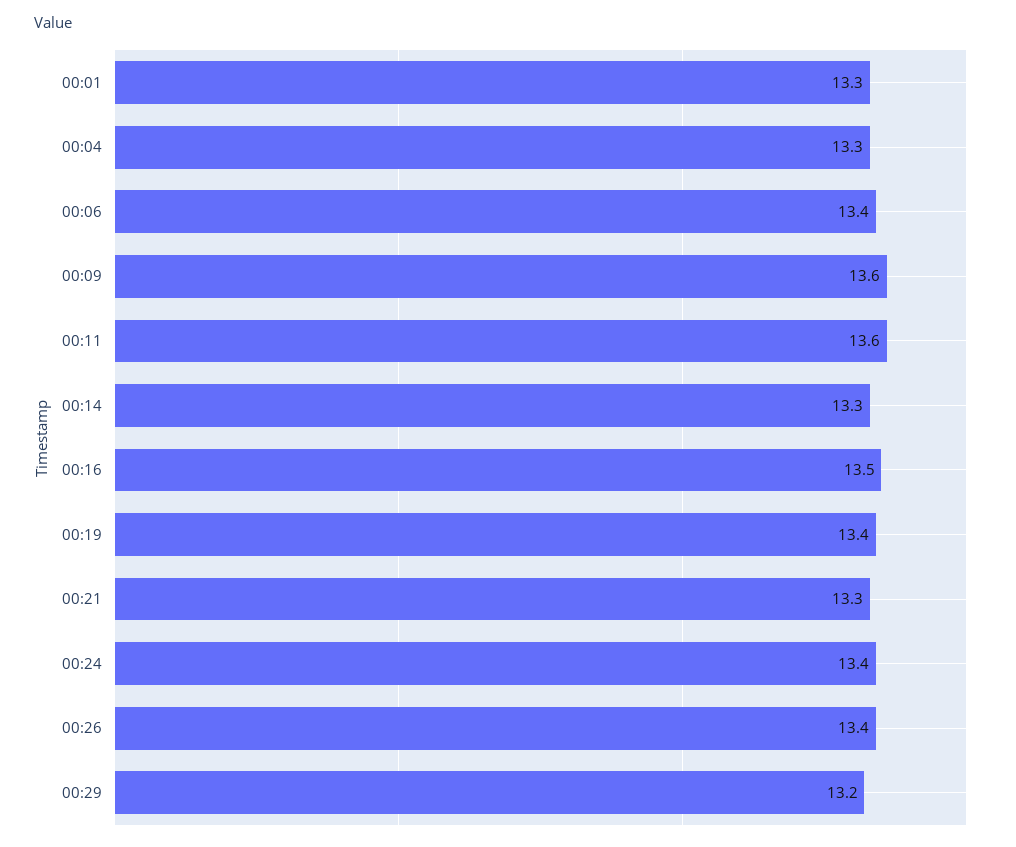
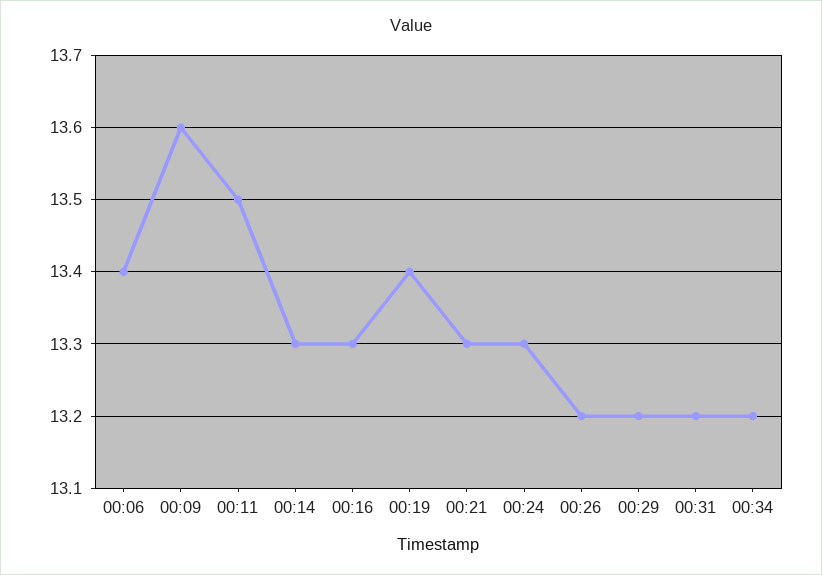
00:01: 13.3 -> none
00:04: 13.3 -> none
00:11: 13.6 -> 13.5
00:16: 13.5 -> 13.3
00:24: 13.4 -> 13.3
00:26: 13.4 -> 13.2
00:31: none -> 13.2
00:34: none -> 13.2

